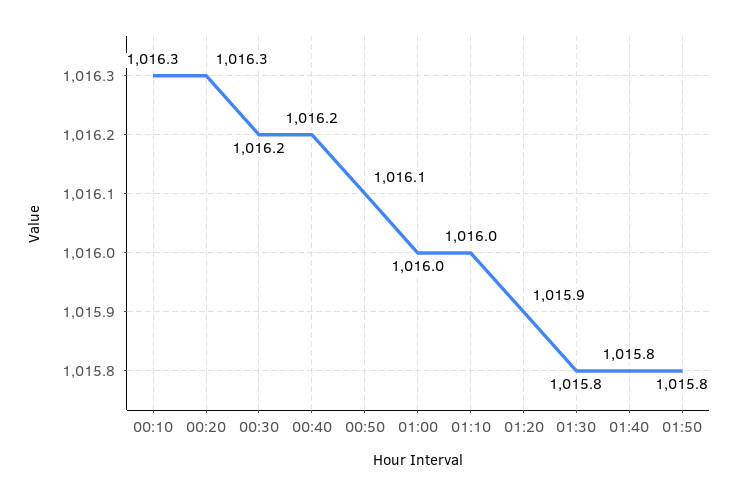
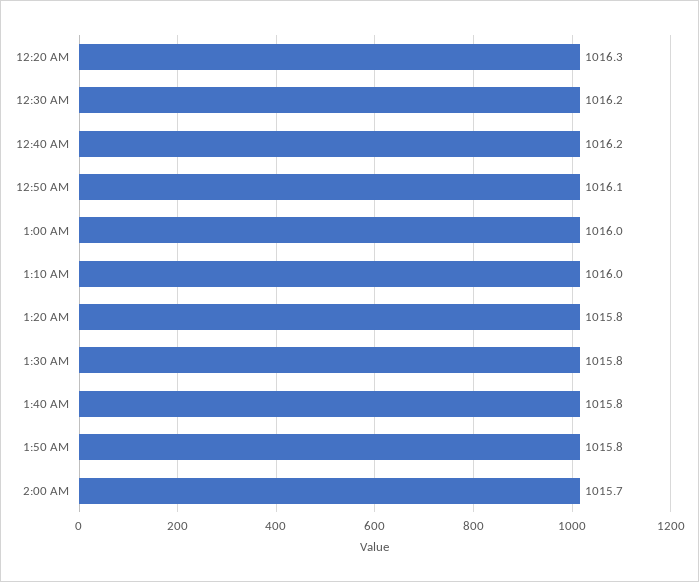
00:10: 1016.3 -> none
01:20: 1015.9 -> 1015.8
2:00 AM: none -> 1015.7

